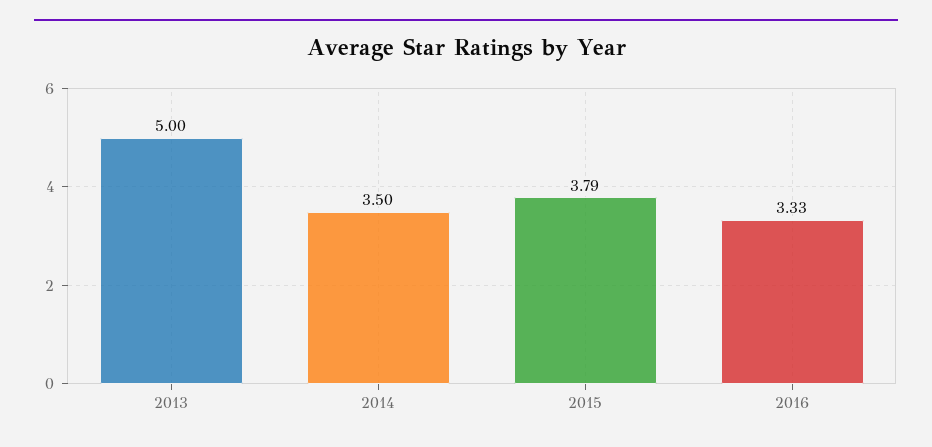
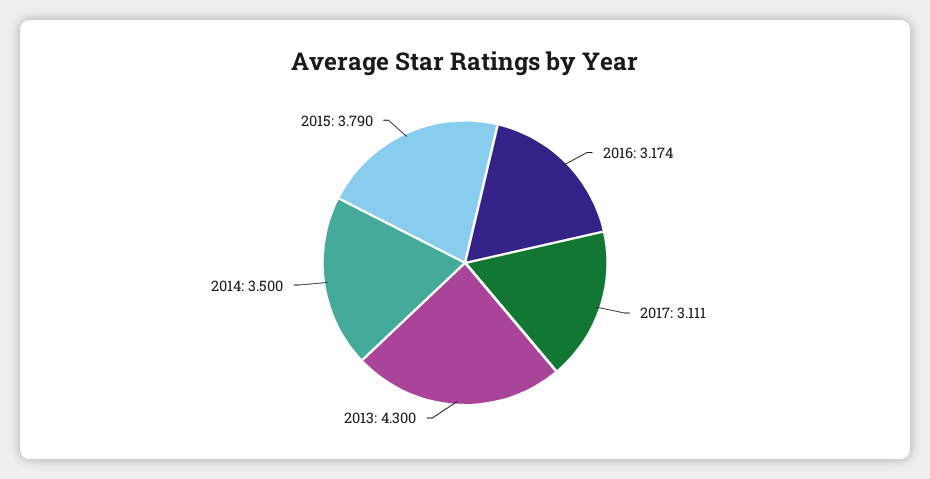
2013: 5 -> 4.3
2016: 3.33 -> 3.174
2017: none -> 3.111

